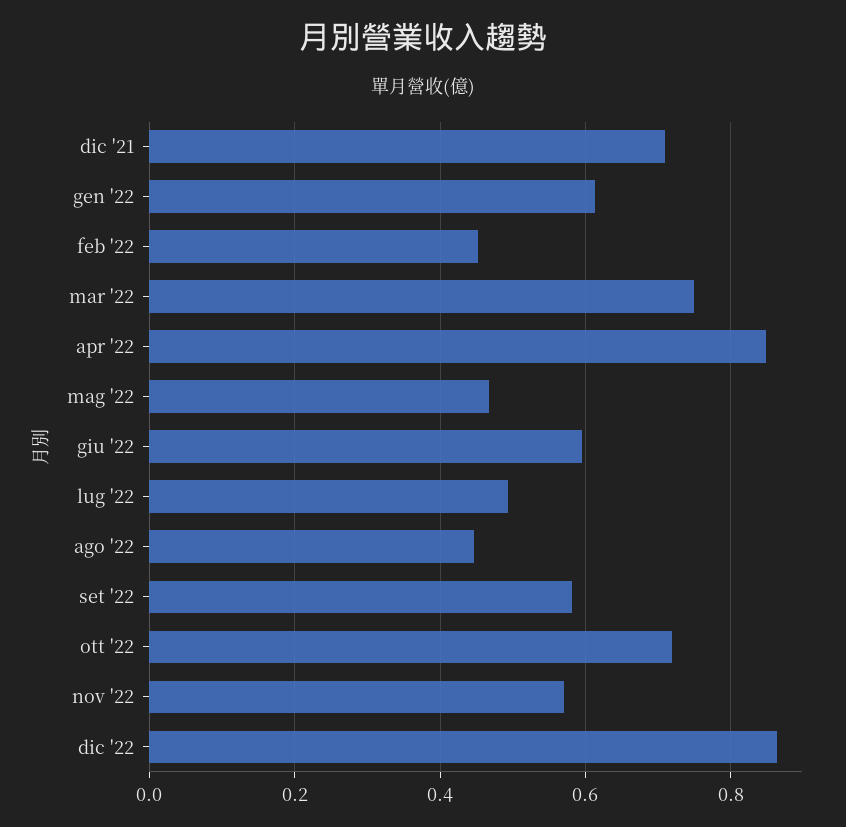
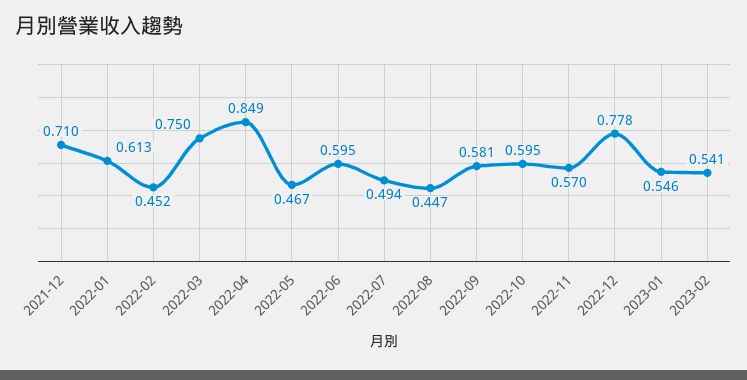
ott '22: 0.72 -> 0.595
dic '22: 0.86 -> 0.778
2023-01: none -> 0.546
2023-02: none -> 0.541

